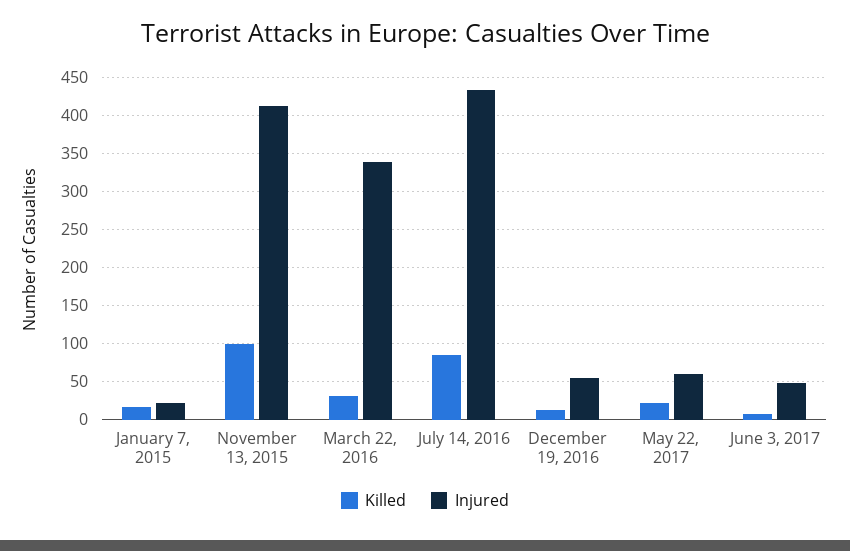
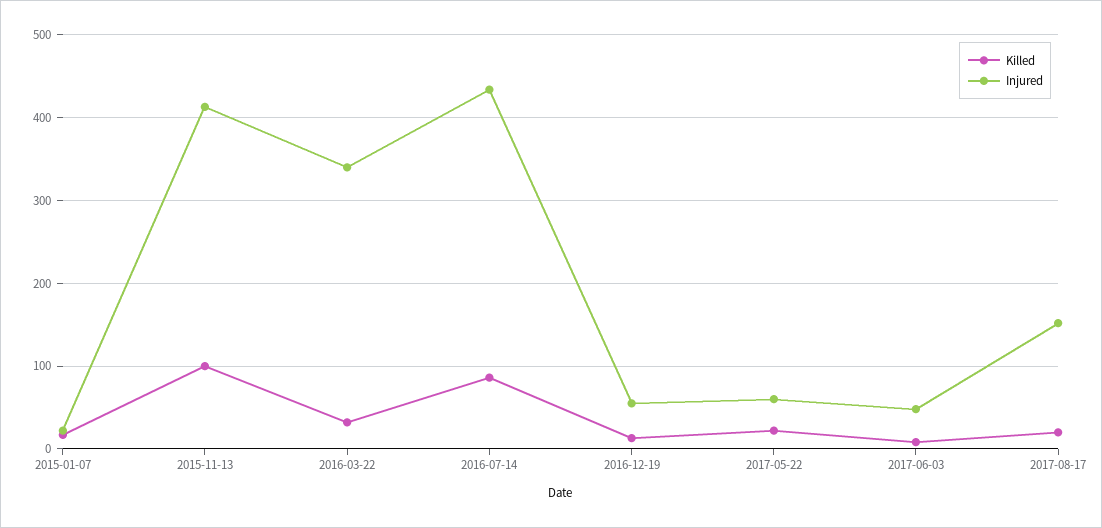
Killed, 2017-08-17: none -> 20
Injured, 2017-08-17: none -> 150

